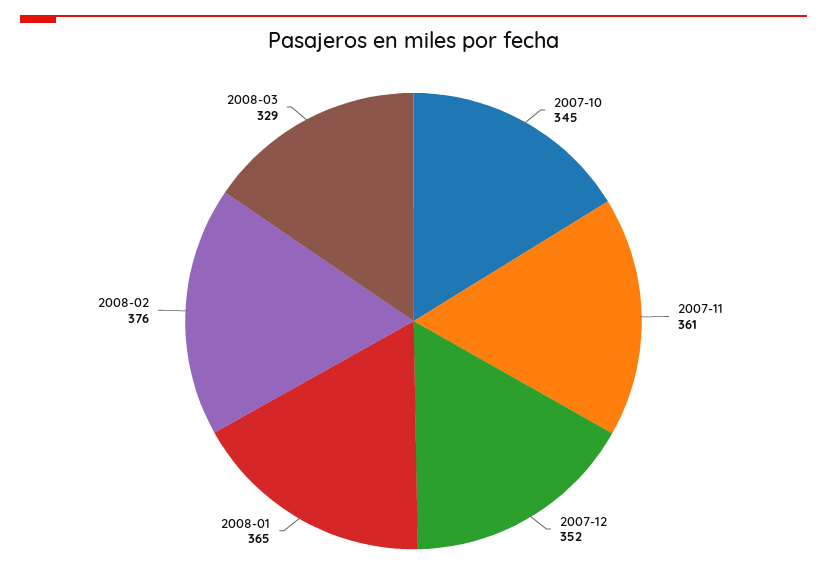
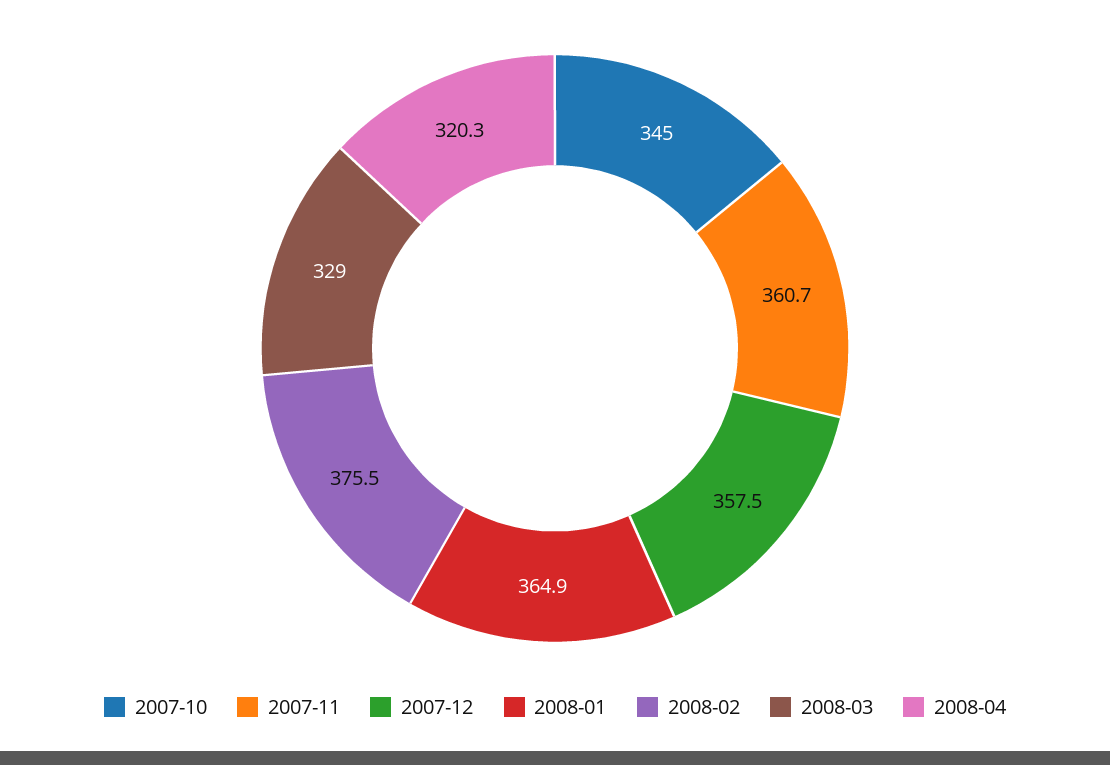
2007-12: 352 -> 357.5
2008-04: none -> 320.3

